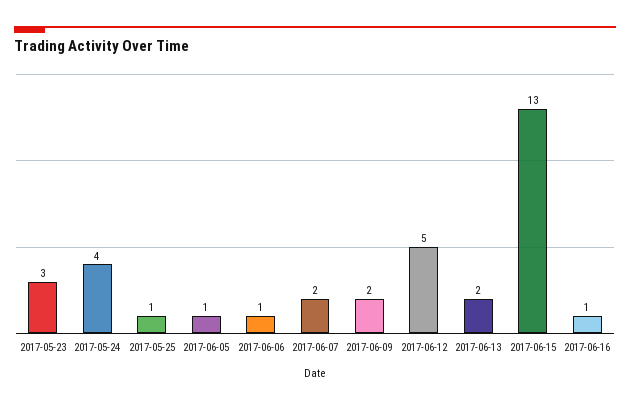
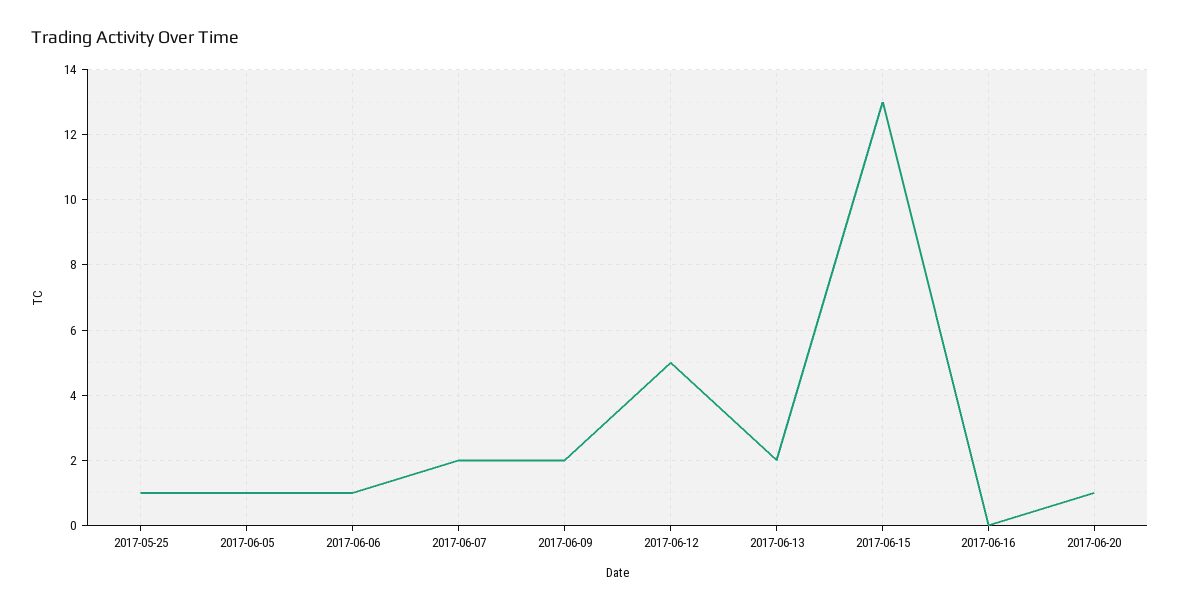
2017-05-23: 3 -> none
2017-05-24: 4 -> none
2017-06-16: 1 -> 0
2017-06-20: none -> 1

